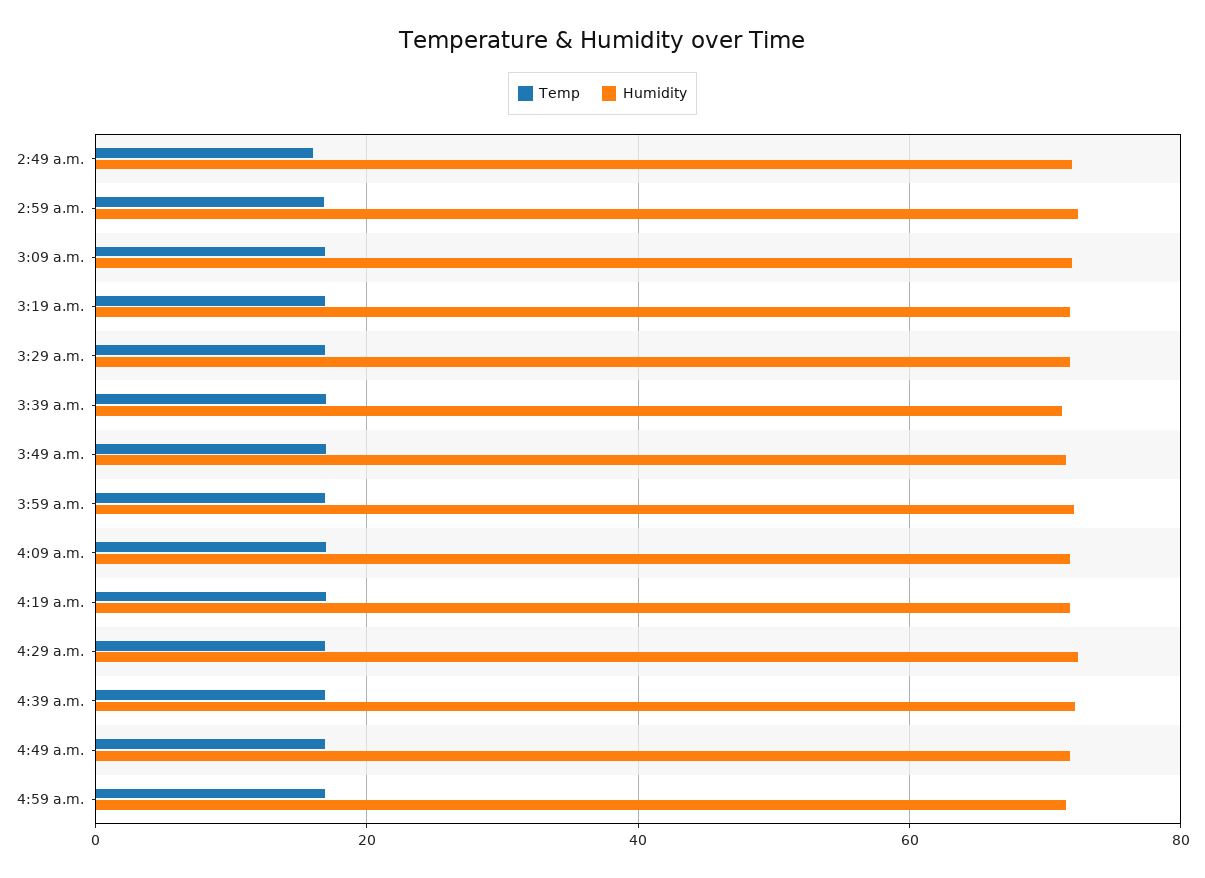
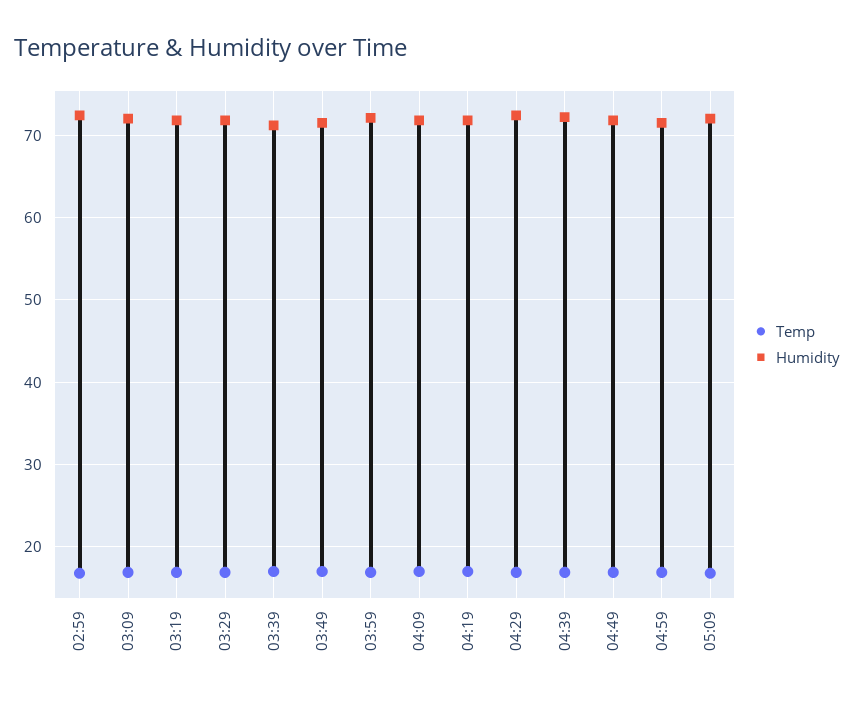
Temp, 2:49 a.m.: 16 -> none
Humidity, 2:49 a.m.: 72 -> none
Temp, 05:09: none -> 17
Humidity, 05:09: none -> 72

